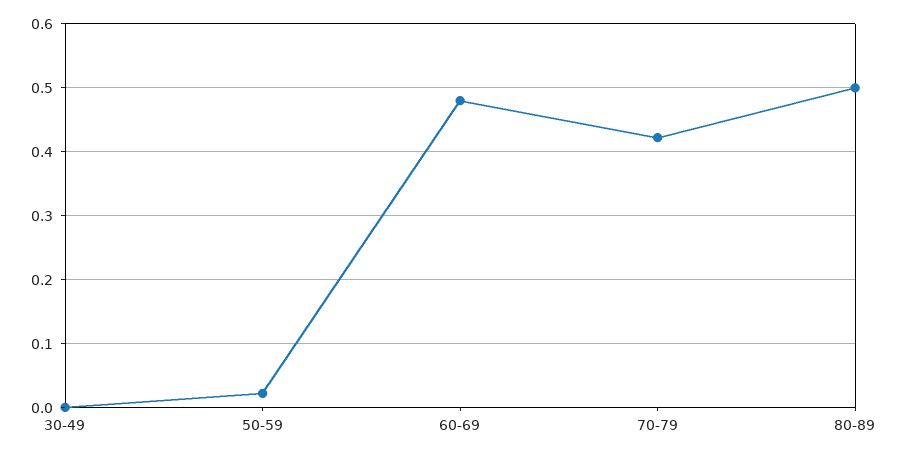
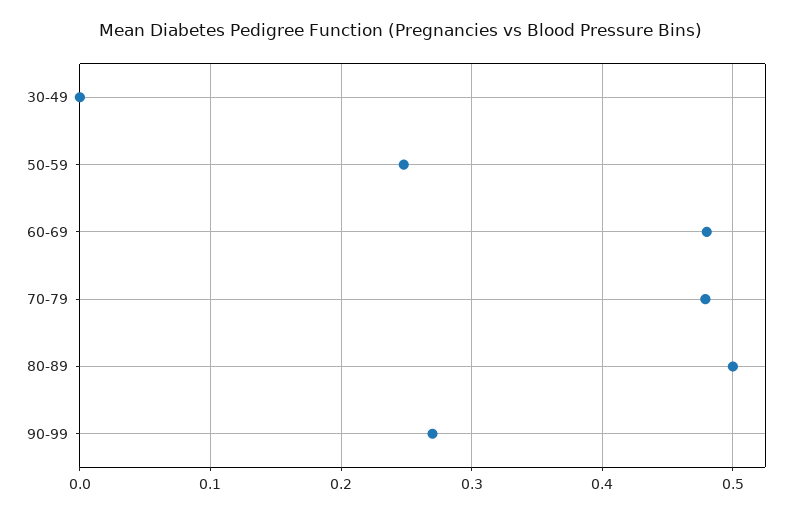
50-59: 0.02 -> 0.25
70-79: 0.42 -> 0.48
90-99: none -> 0.27

